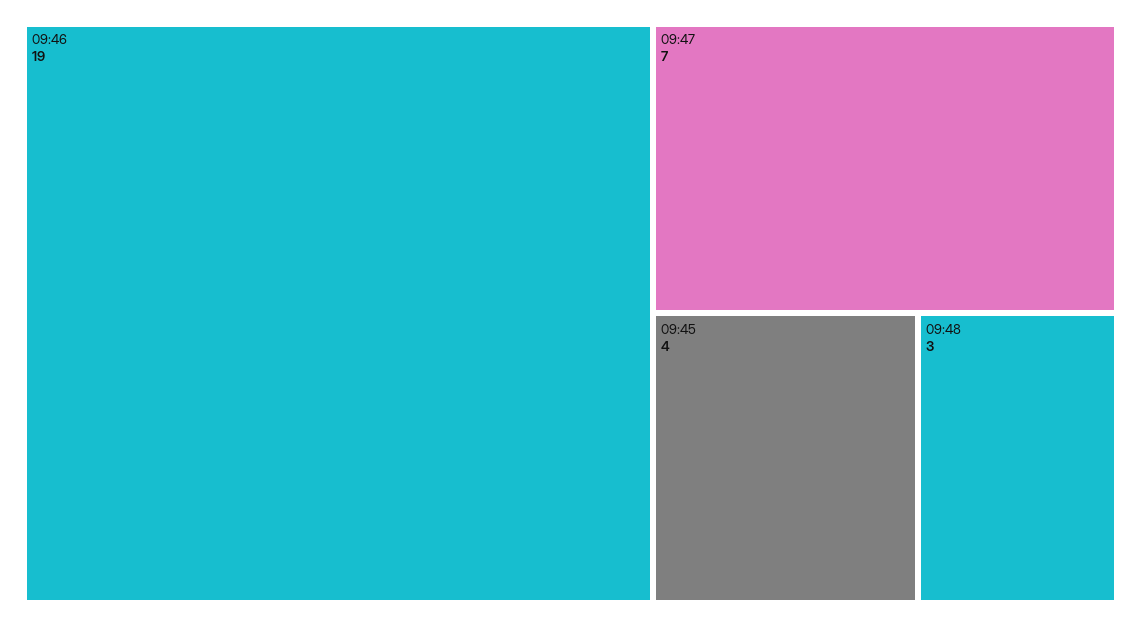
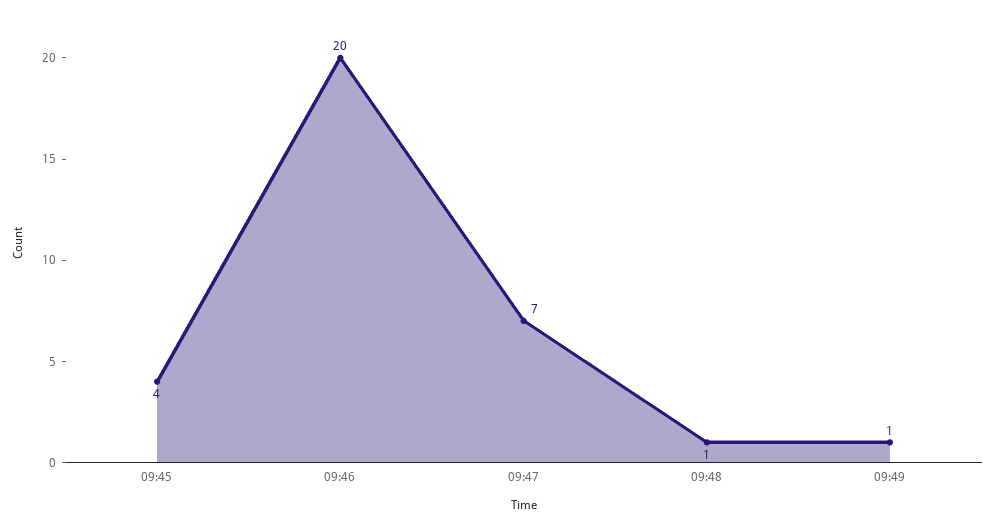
09:46: 19 -> 20
09:48: 3 -> 1
09:49: none -> 1

